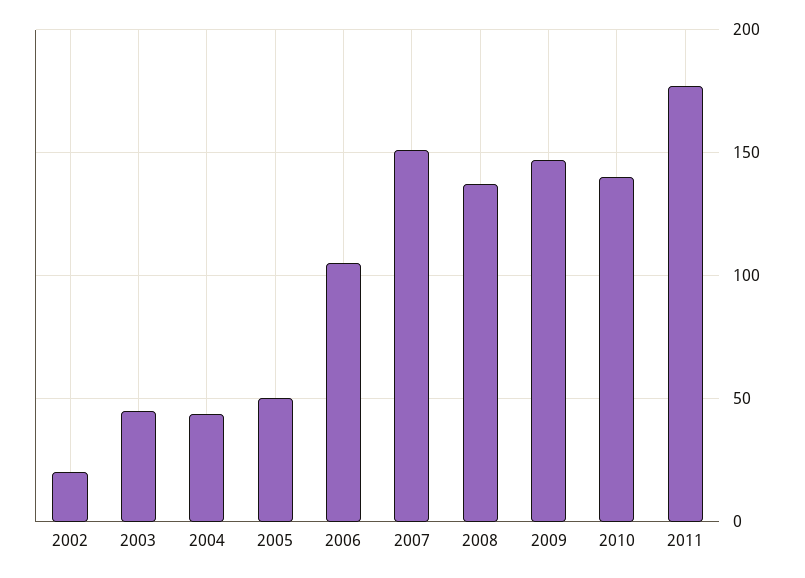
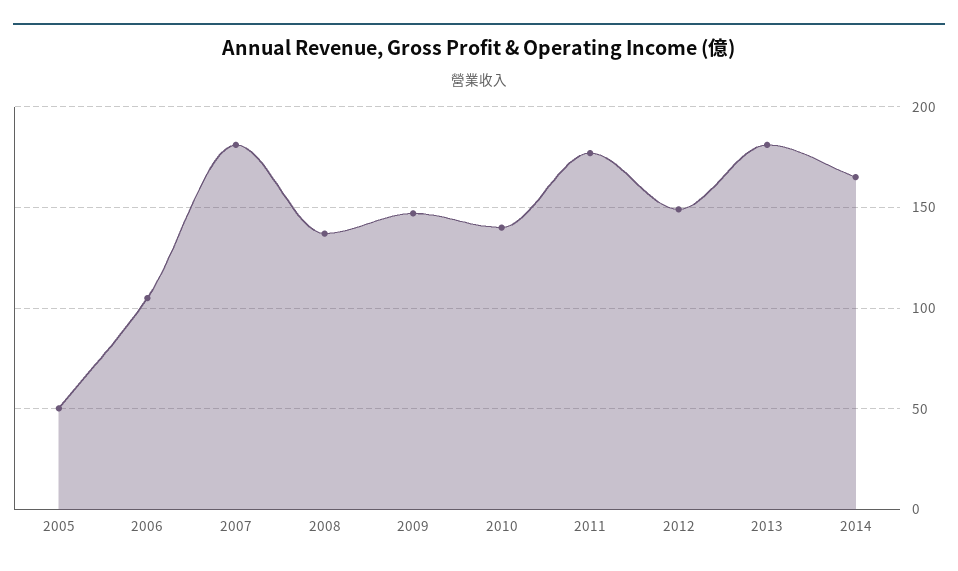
2002: 20 -> none
2003: 45 -> none
2004: 45 -> none
2007: 150 -> 180
2012: none -> 150
2013: none -> 180
2014: none -> 165

